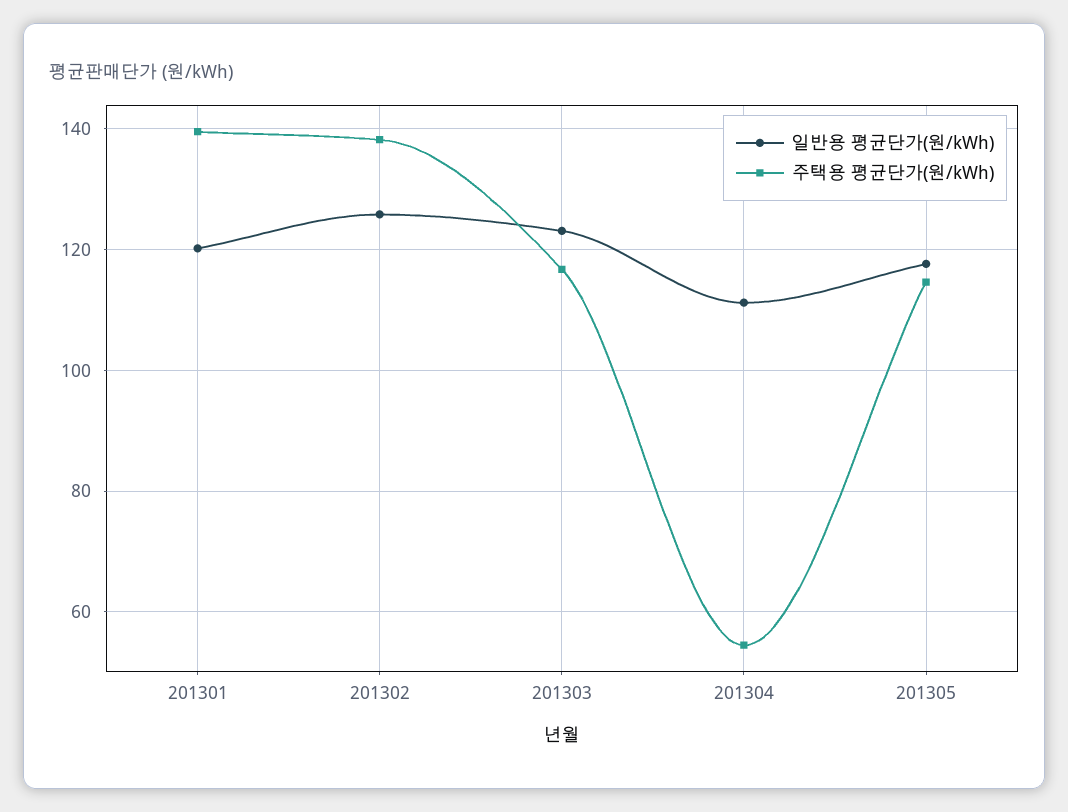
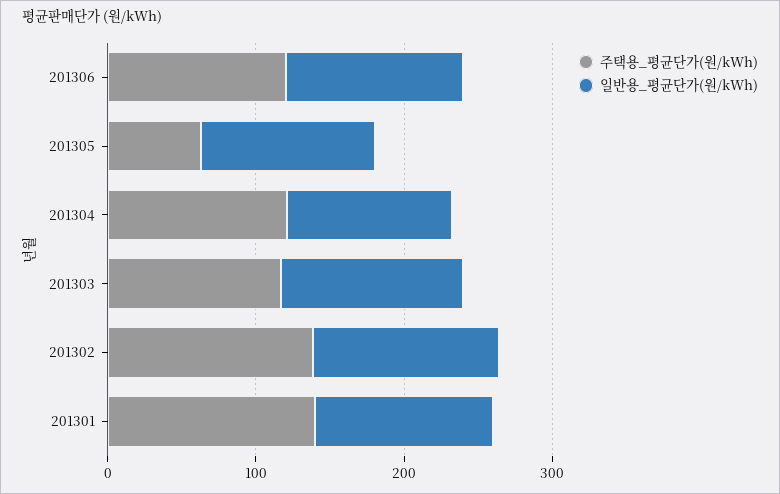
주택용 평균단가(원/kWh), 201304: 54 -> 120
주택용 평균단가(원/kWh), 201305: 114 -> 60
주택용 평균단가(원/kWh), 201306: none -> 120
일반용 평균단가(원/kWh), 201306: none -> 120

